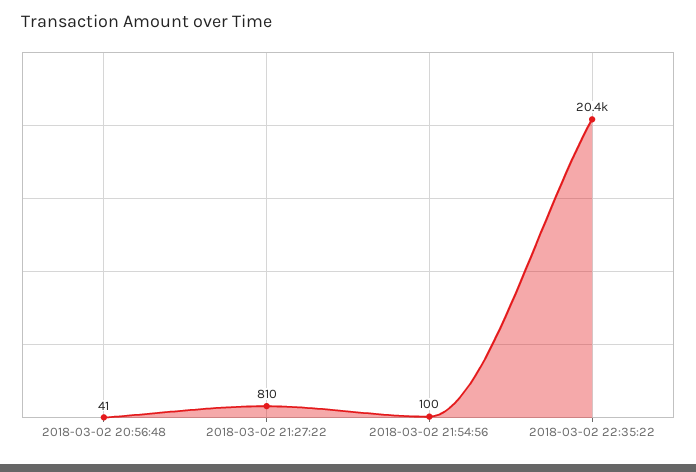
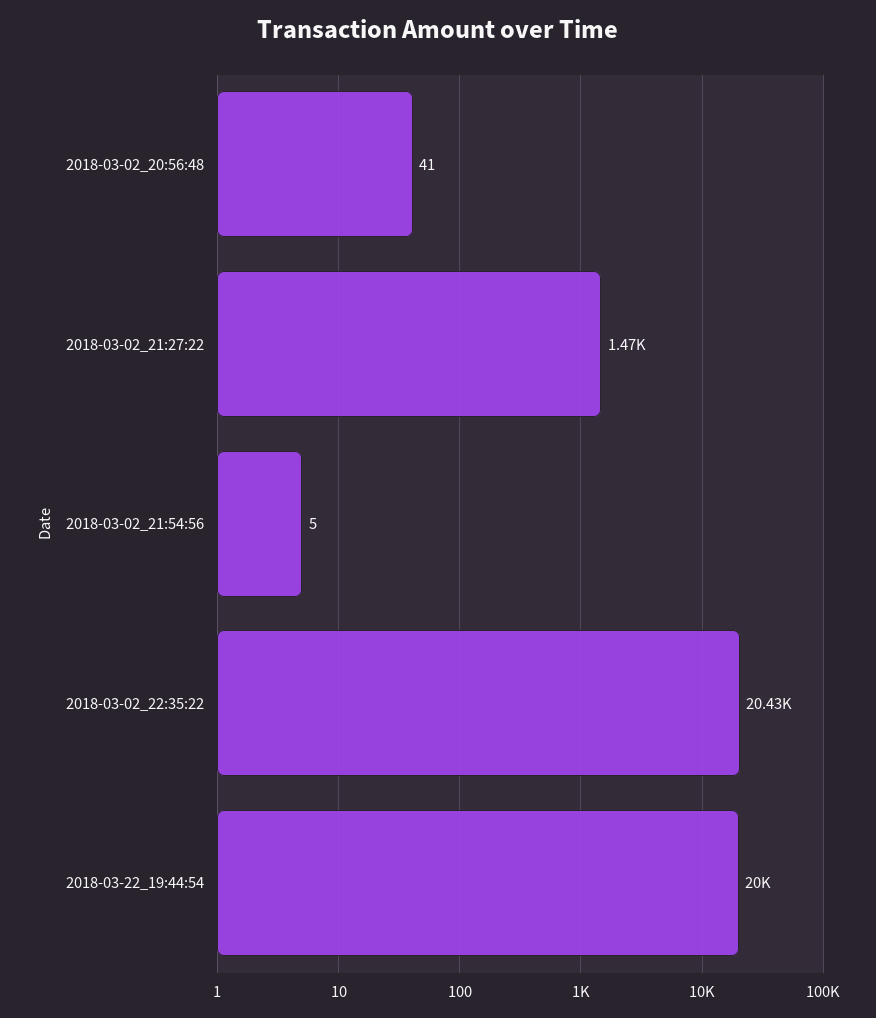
2018-03-02 21:27:22: 810 -> 1470
2018-03-02 21:54:56: 100 -> 5
2018-03-22_19:44:54: none -> 20000

